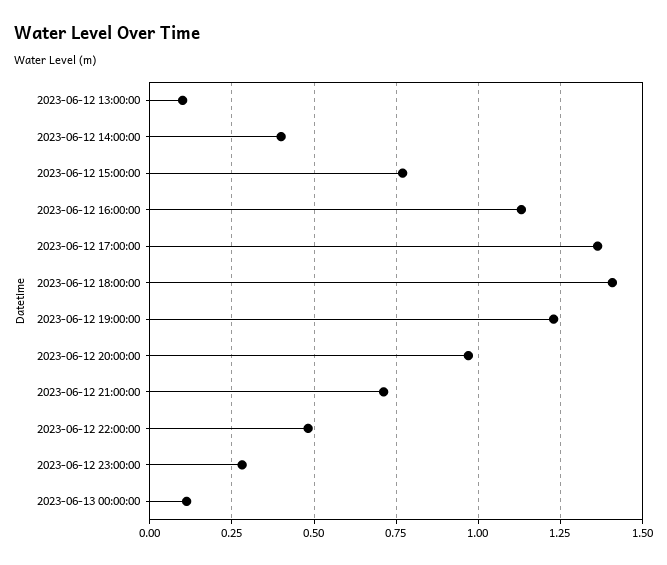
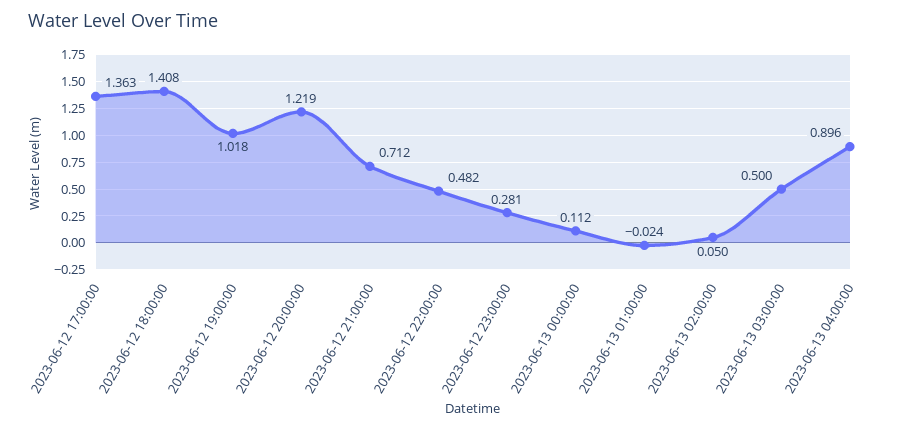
2023-06-12 13:00:00: 0.1 -> none
2023-06-12 14:00:00: 0.4 -> none
2023-06-12 15:00:00: 0.775 -> none
2023-06-12 16:00:00: 1.125 -> none
2023-06-12 19:00:00: 1.225 -> 1.018
2023-06-12 20:00:00: 0.975 -> 1.219
2023-06-13 01:00:00: none -> -0.024
2023-06-13 02:00:00: none -> 0.05
2023-06-13 03:00:00: none -> 0.5
2023-06-13 04:00:00: none -> 0.896

